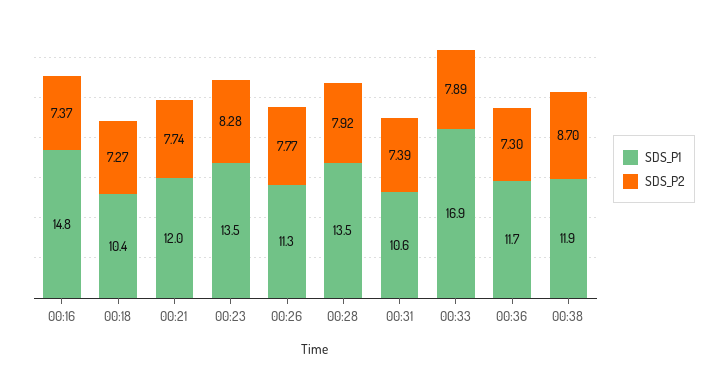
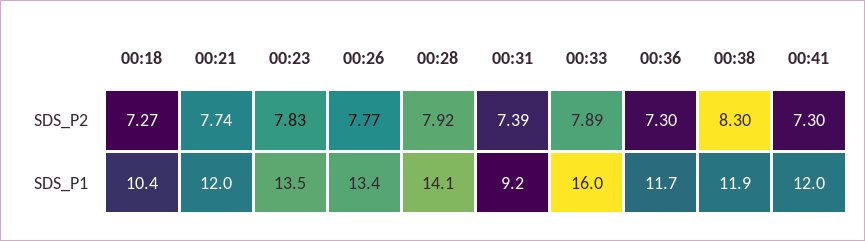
SDS_P1, 00:16: 14.8 -> none
SDS_P2, 00:16: 7.37 -> none
SDS_P2, 00:23: 8.28 -> 7.83
SDS_P1, 00:26: 11.3 -> 13.4
SDS_P1, 00:28: 13.5 -> 14.1
SDS_P1, 00:31: 10.6 -> 9.2
SDS_P1, 00:33: 16.9 -> 16
SDS_P2, 00:38: 8.7 -> 8.3
SDS_P2, 00:41: none -> 7.3
SDS_P1, 00:41: none -> 12

